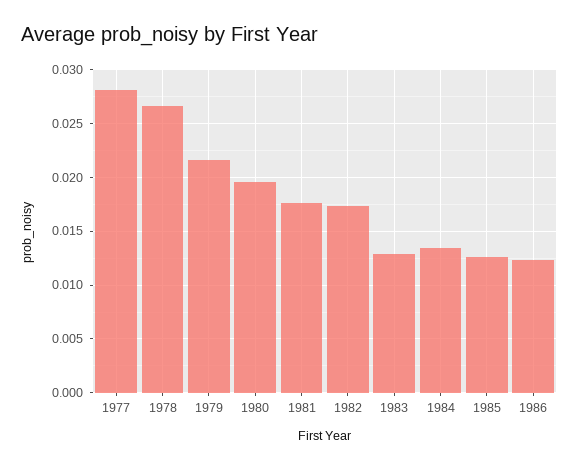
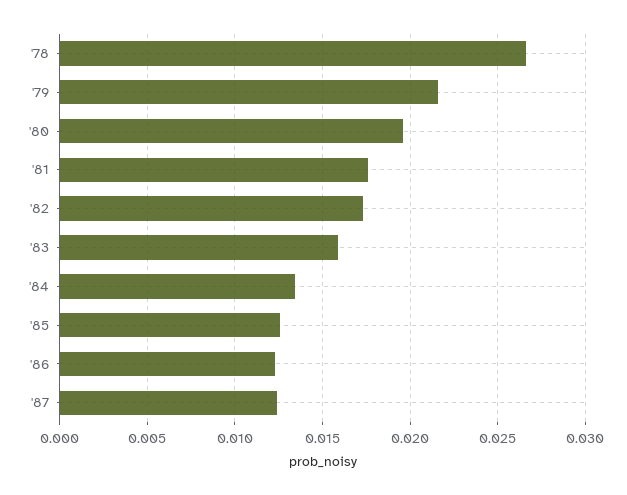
1977: 0.028 -> none
1983: 0.013 -> 0.016
'87: none -> 0.0125

